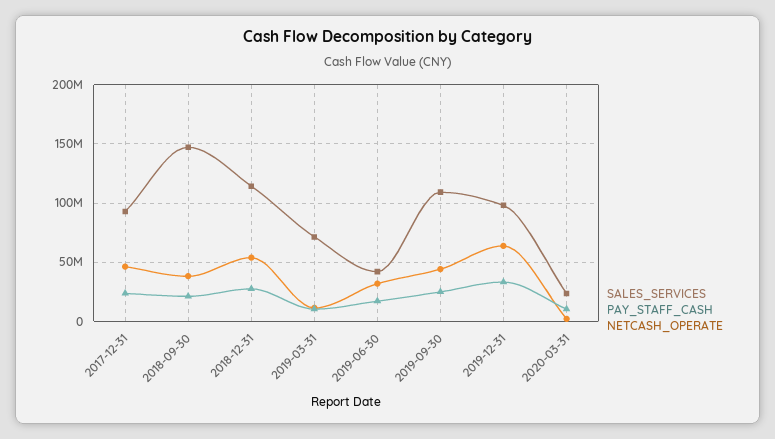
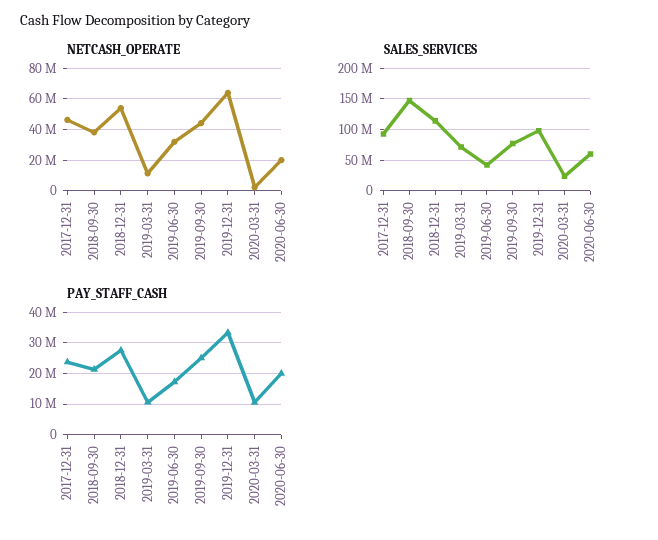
SALES_SERVICES, 2019-09-30: 110000000 -> 80000000
NETCASH_OPERATE, 2020-06-30: none -> 20000000
SALES_SERVICES, 2020-06-30: none -> 60000000
PAY_STAFF_CASH, 2020-06-30: none -> 20000000

